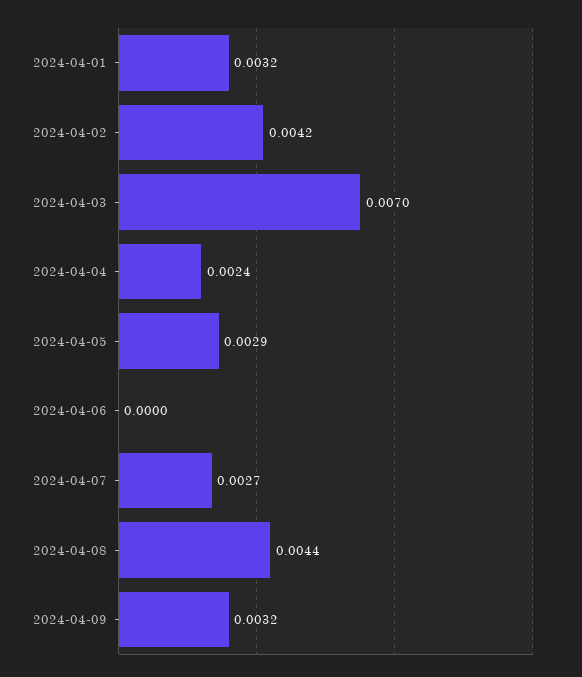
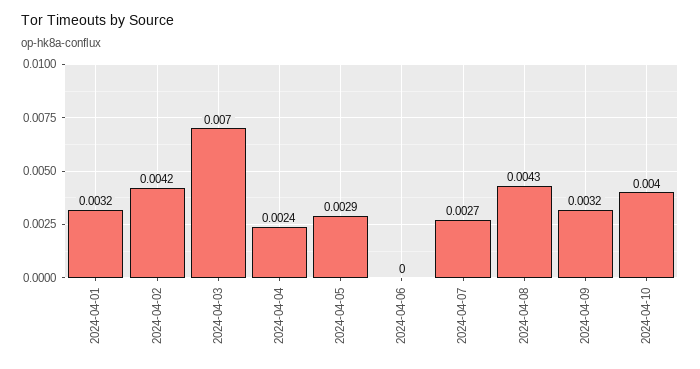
2024-04-08: 0.0044 -> 0.0043
2024-04-10: none -> 0.004

